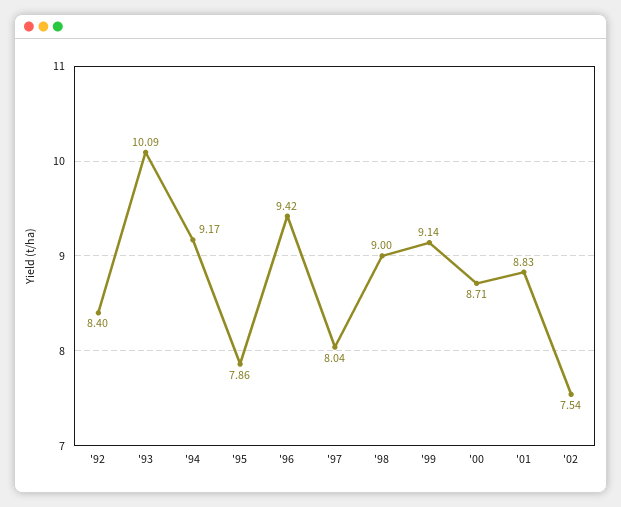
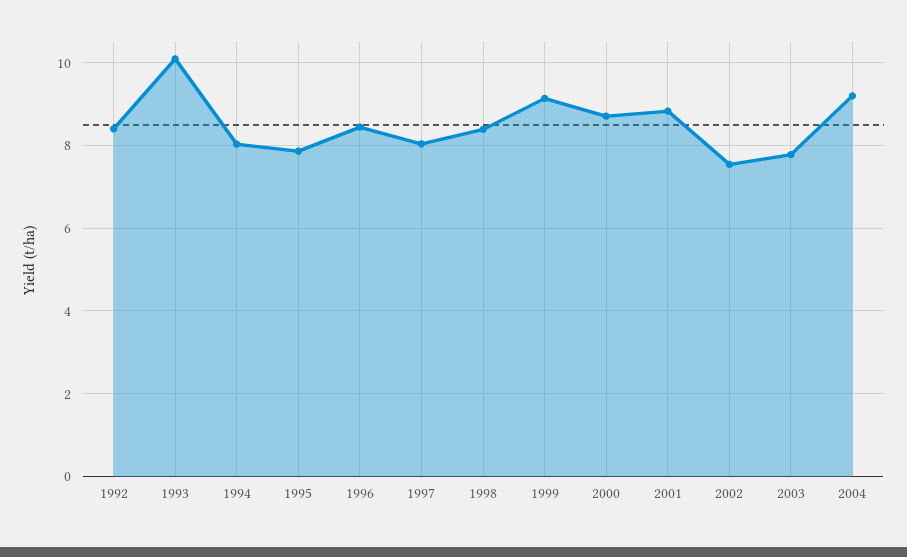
'94: 9.17 -> 8
'96: 9.42 -> 8.4
'98: 9 -> 8.4
2003: none -> 7.8
2004: none -> 9.2

